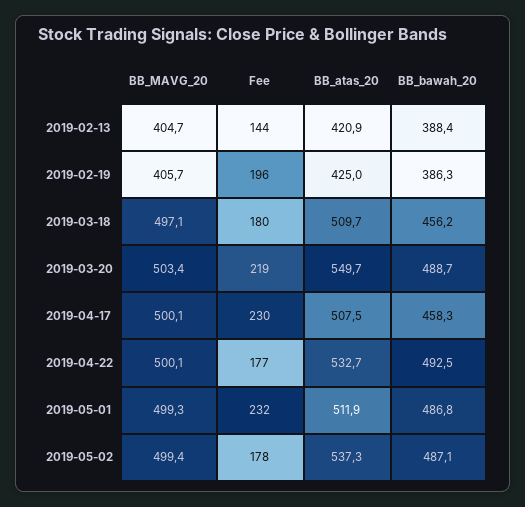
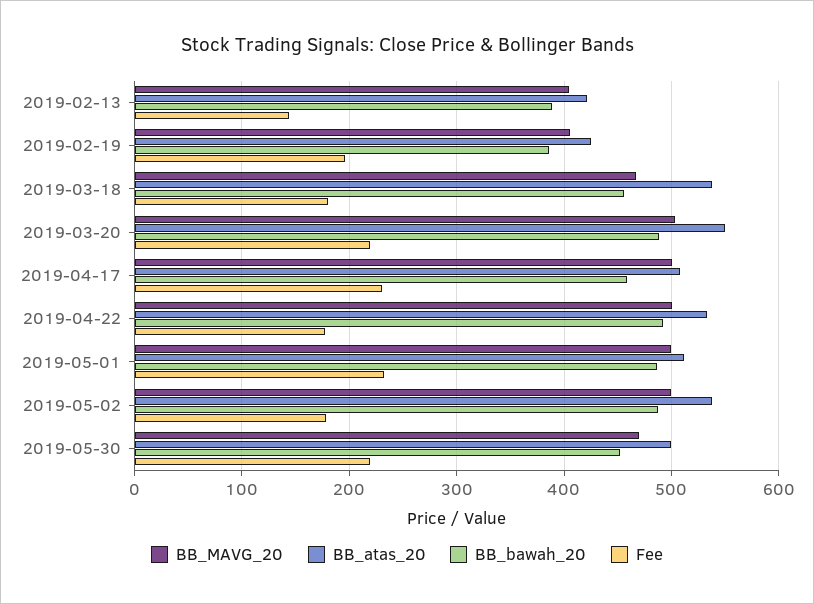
BB_MAVG_20, 2019-03-18: 497.1 -> 470
BB_atas_20, 2019-03-18: 509.7 -> 540
BB_MAVG_20, 2019-05-30: none -> 470
BB_atas_20, 2019-05-30: none -> 500
BB_bawah_20, 2019-05-30: none -> 450
Fee, 2019-05-30: none -> 220

